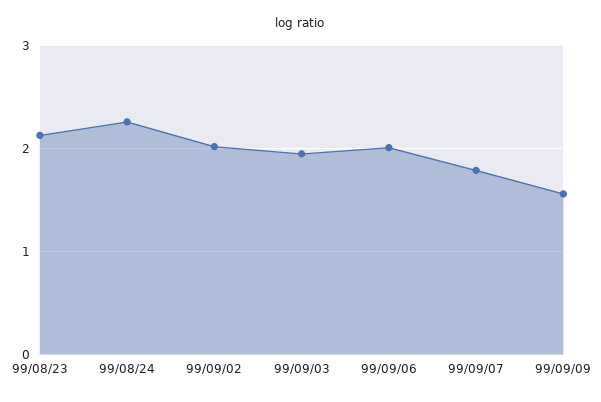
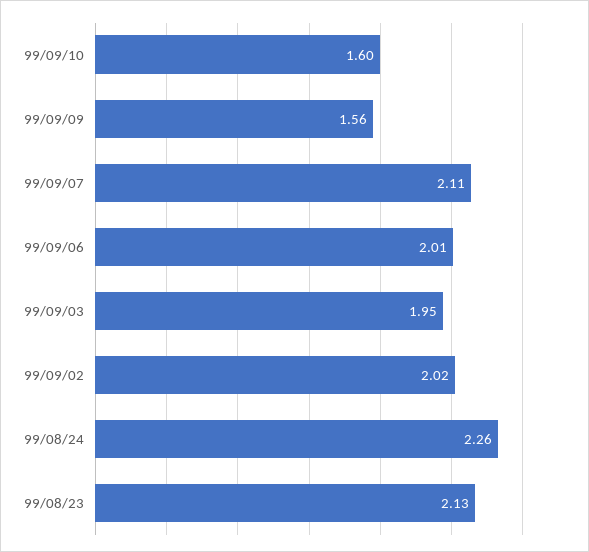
99/09/07: 1.8 -> 2.11
99/09/10: none -> 1.6

